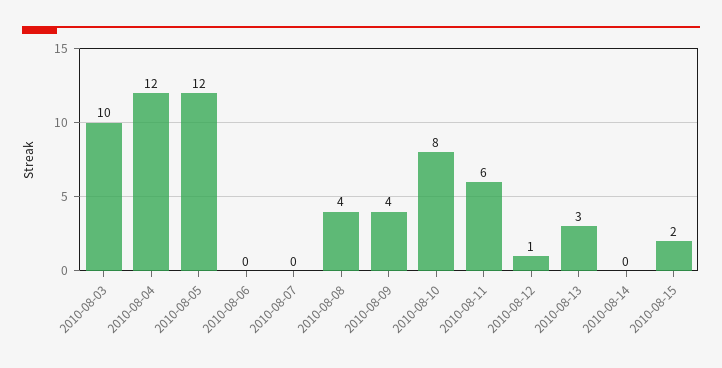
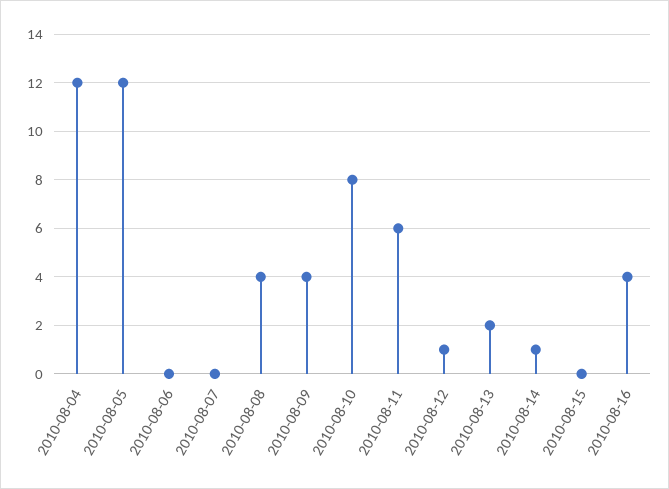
2010-08-03: 10 -> none
2010-08-13: 3 -> 2
2010-08-14: 0 -> 1
2010-08-15: 2 -> 0
2010-08-16: none -> 4

